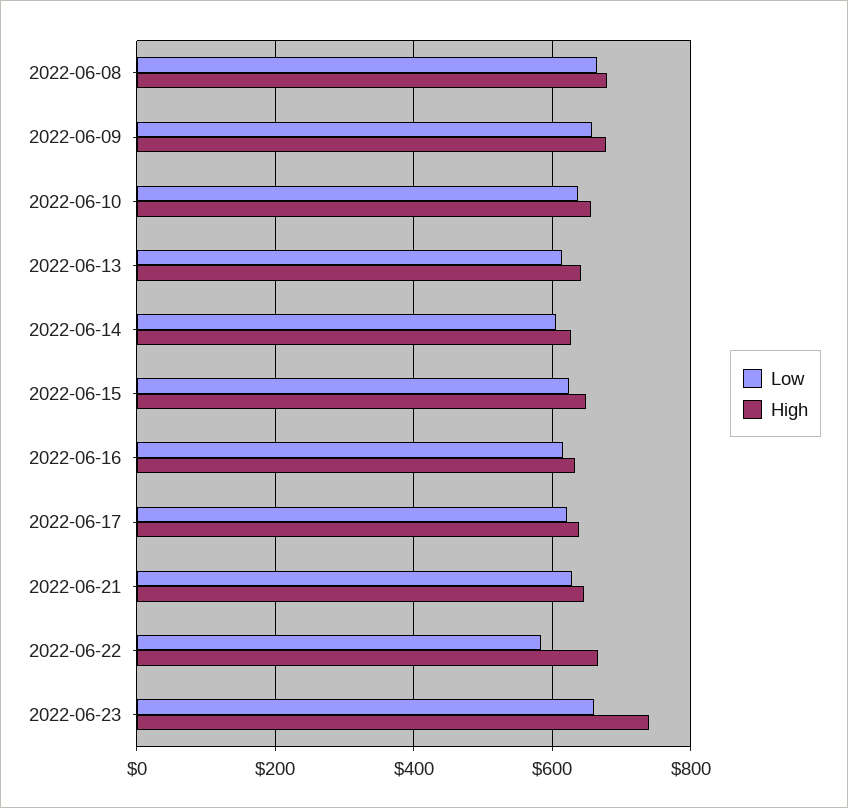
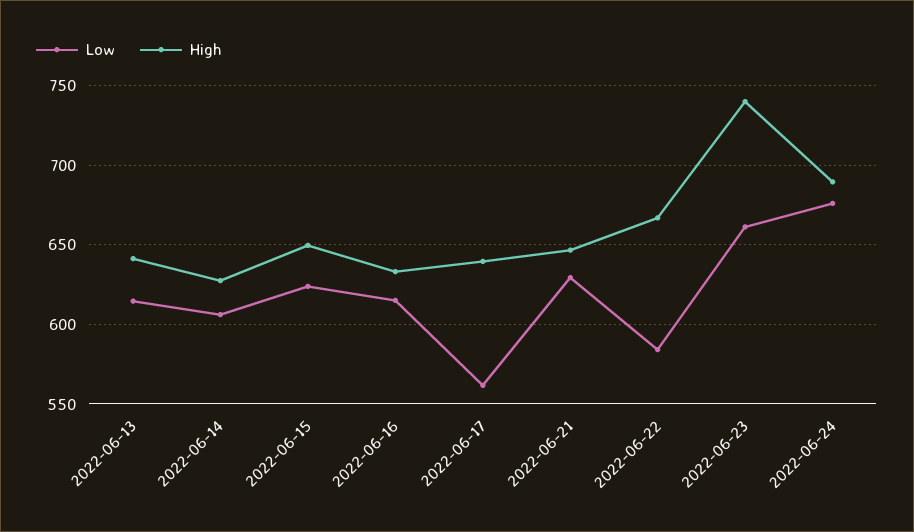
Low, 2022-06-08: 660 -> none
High, 2022-06-08: 680 -> none
Low, 2022-06-09: 660 -> none
High, 2022-06-09: 680 -> none
Low, 2022-06-10: 640 -> none
High, 2022-06-10: 660 -> none
Low, 2022-06-17: 620 -> 560
Low, 2022-06-24: none -> 675
High, 2022-06-24: none -> 690

